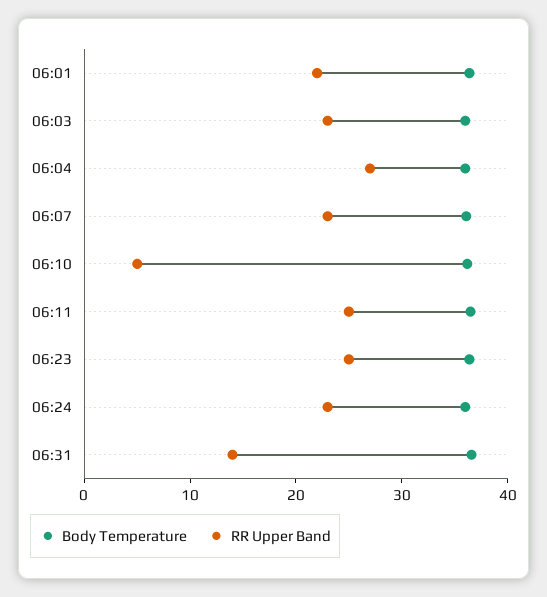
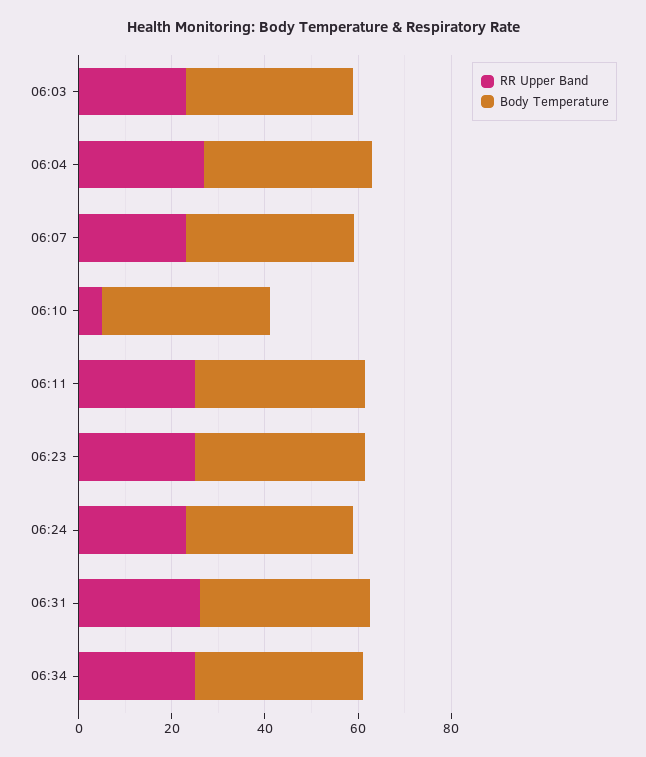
Body Temperature, 06:01: 36 -> none
RR Upper Band, 06:01: 22 -> none
RR Upper Band, 06:31: 14 -> 25
RR Upper Band, 06:34: none -> 25
Body Temperature, 06:34: none -> 35

